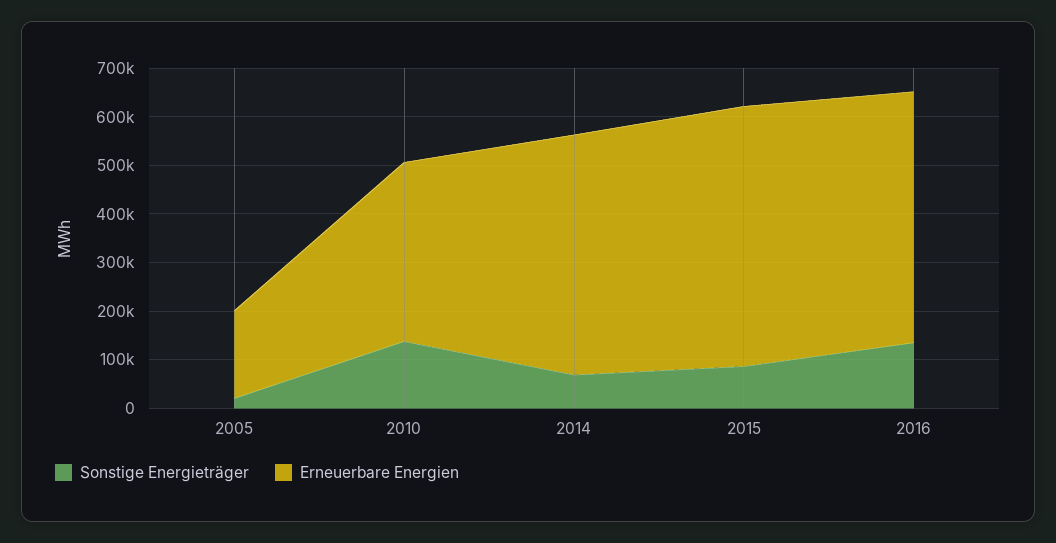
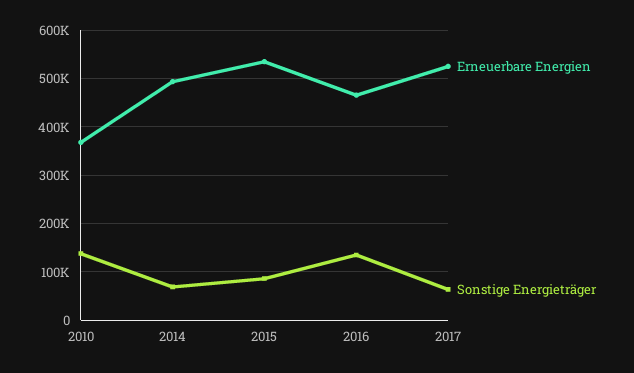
Sonstige Energieträger, 2005: 20000 -> none
Erneuerbare Energien, 2005: 180000 -> none
Erneuerbare Energien, 2016: 520000 -> 460000
Erneuerbare Energien, 2017: none -> 520000
Sonstige Energieträger, 2017: none -> 60000

